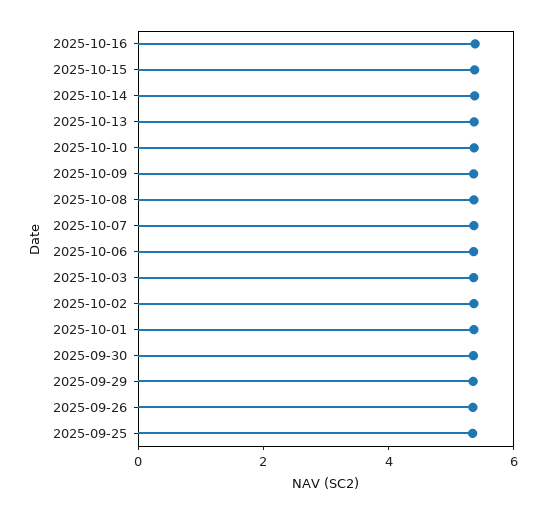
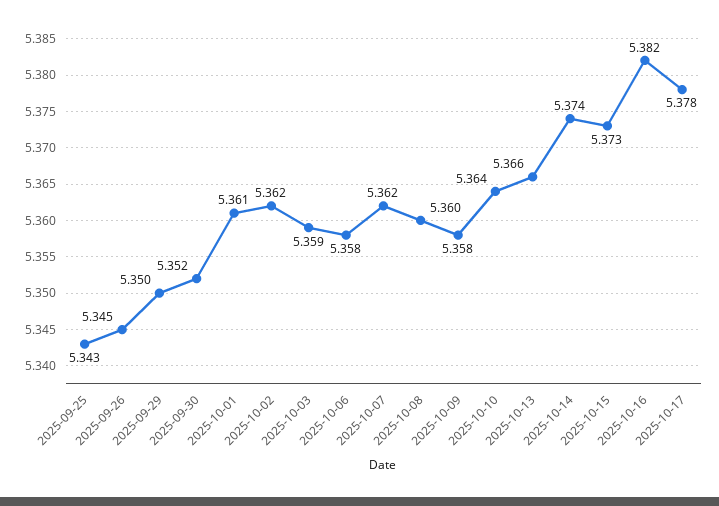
2025-10-17: none -> 5.378

